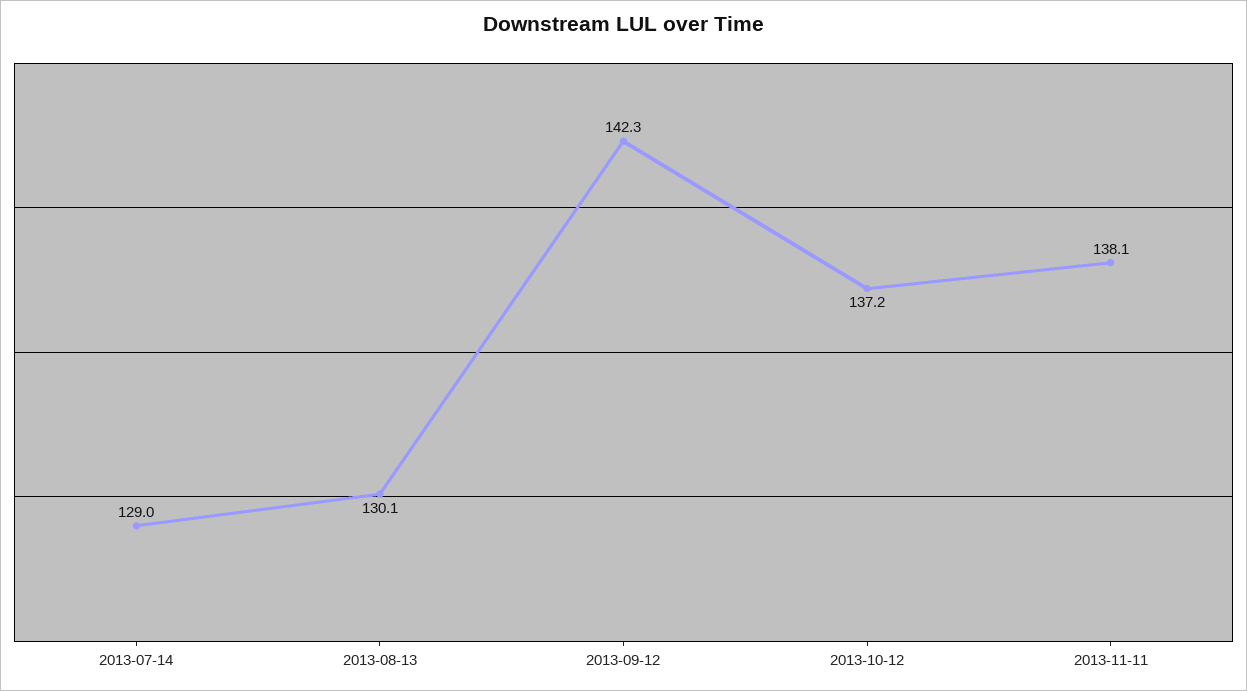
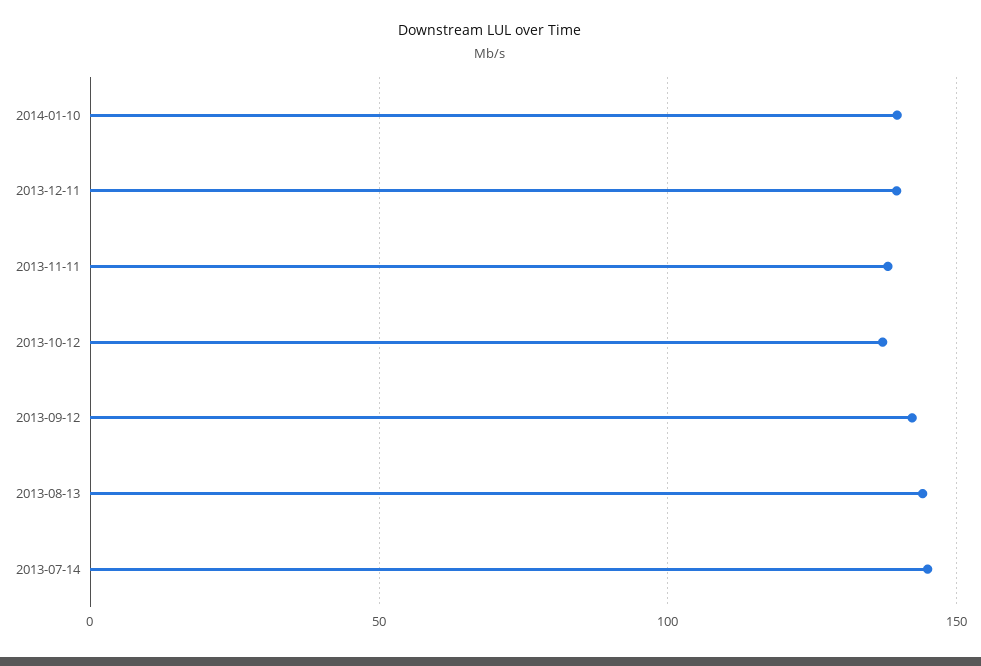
2013-07-14: 129 -> 145
2013-08-13: 130.1 -> 145
2014-01-10: none -> 140
2013-12-11: none -> 140

